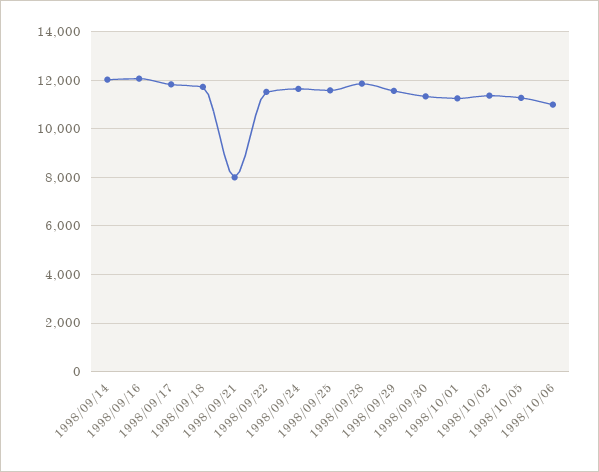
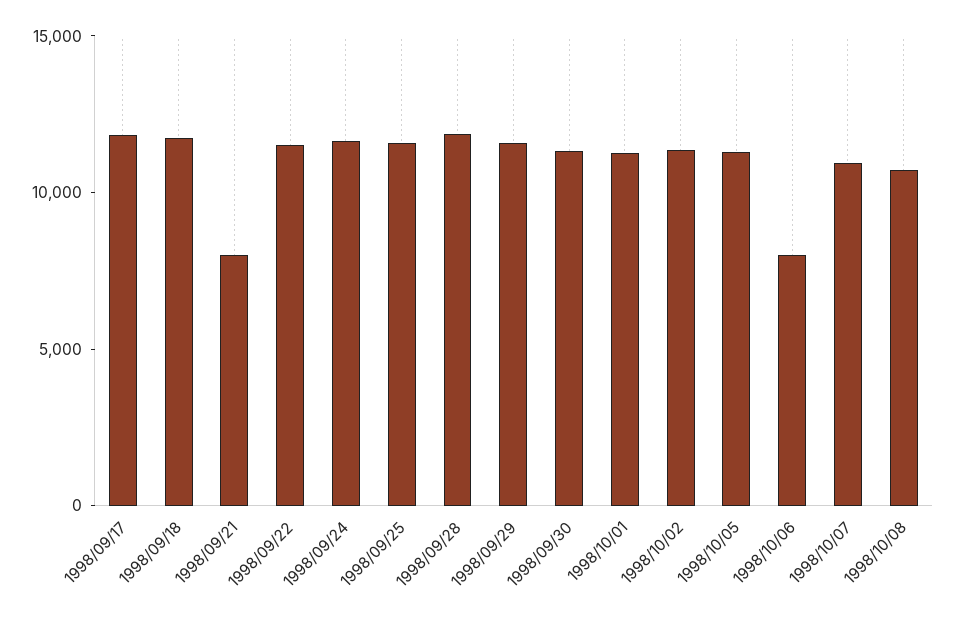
1998/09/14: 12000 -> none
1998/09/16: 12000 -> none
1998/10/06: 11000 -> 8000
1998/10/07: none -> 11000
1998/10/08: none -> 11000

